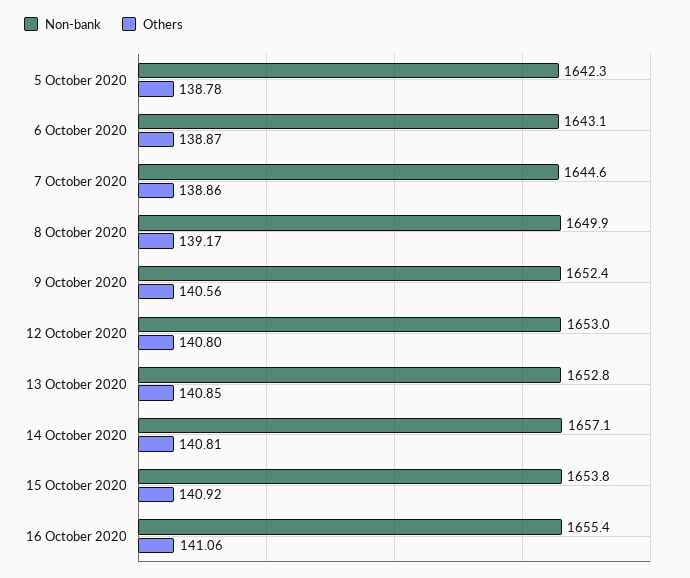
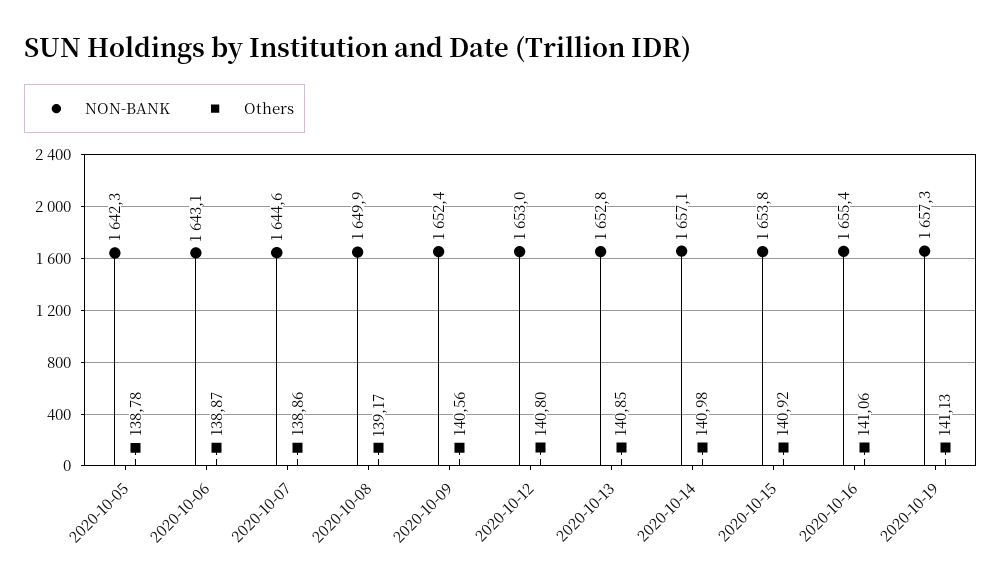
Others, 14 October 2020: 140.81 -> 140.98
Non-bank, 2020-10-19: none -> 1657.3
Others, 2020-10-19: none -> 141.13

